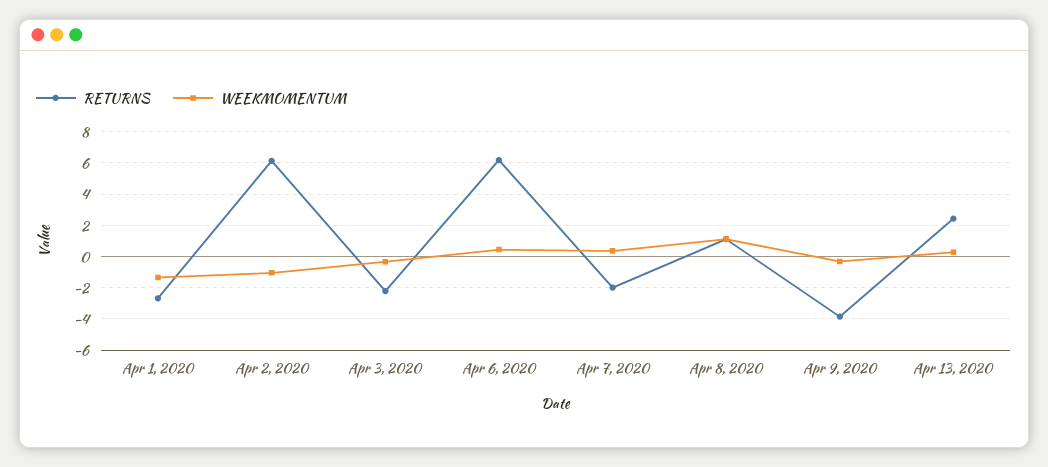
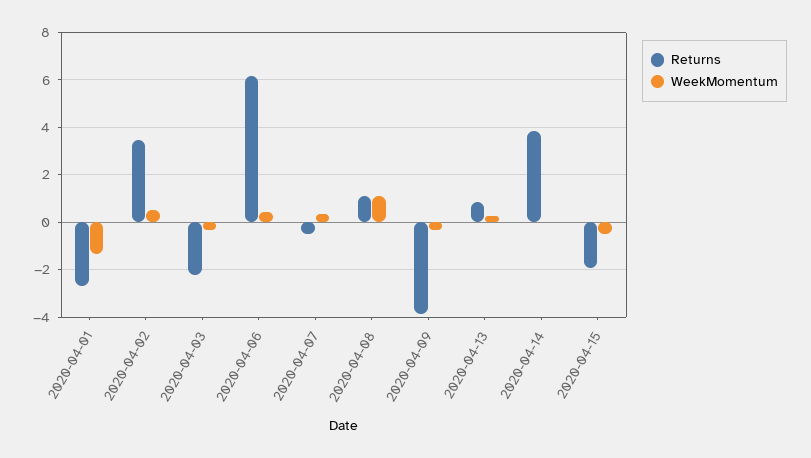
RETURNS, Apr 2, 2020: 6 -> 3.5
WEEKMOMENTUM, Apr 2, 2020: -1 -> 0.5
RETURNS, Apr 7, 2020: -2 -> -0.5
RETURNS, Apr 13, 2020: 2.5 -> 1
RETURNS, 2020-04-14: none -> 4
WEEKMOMENTUM, 2020-04-14: none -> 0
RETURNS, 2020-04-15: none -> -2
WEEKMOMENTUM, 2020-04-15: none -> -0.5

